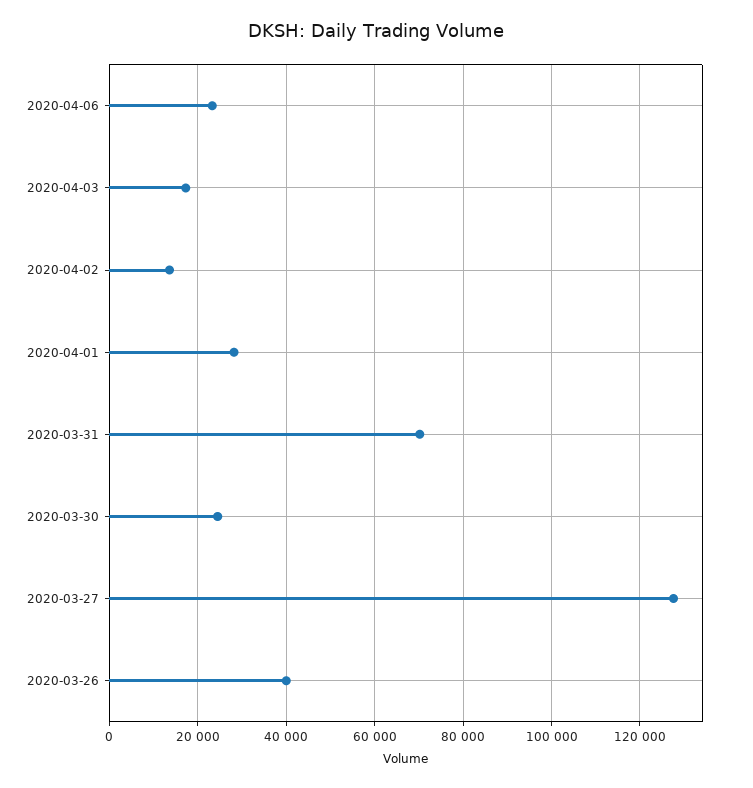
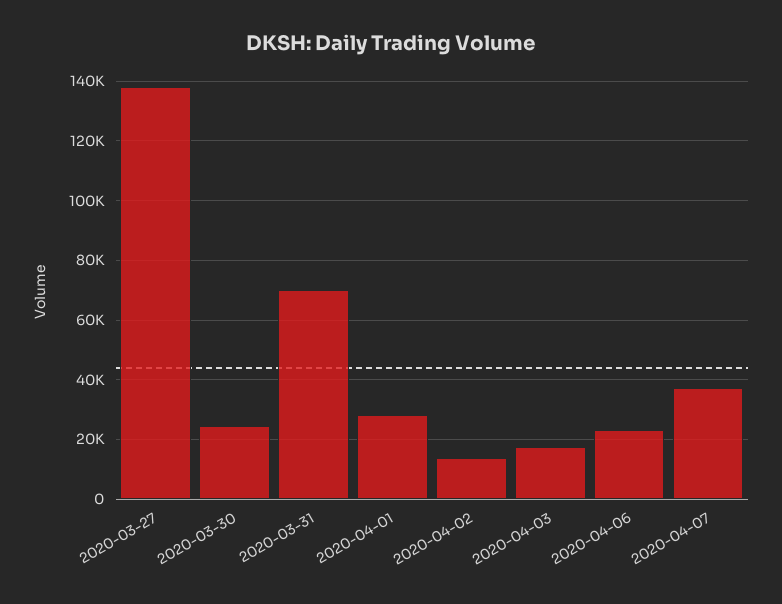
2020-03-27: 128000 -> 137500
2020-03-26: 40000 -> none
2020-04-07: none -> 37500

